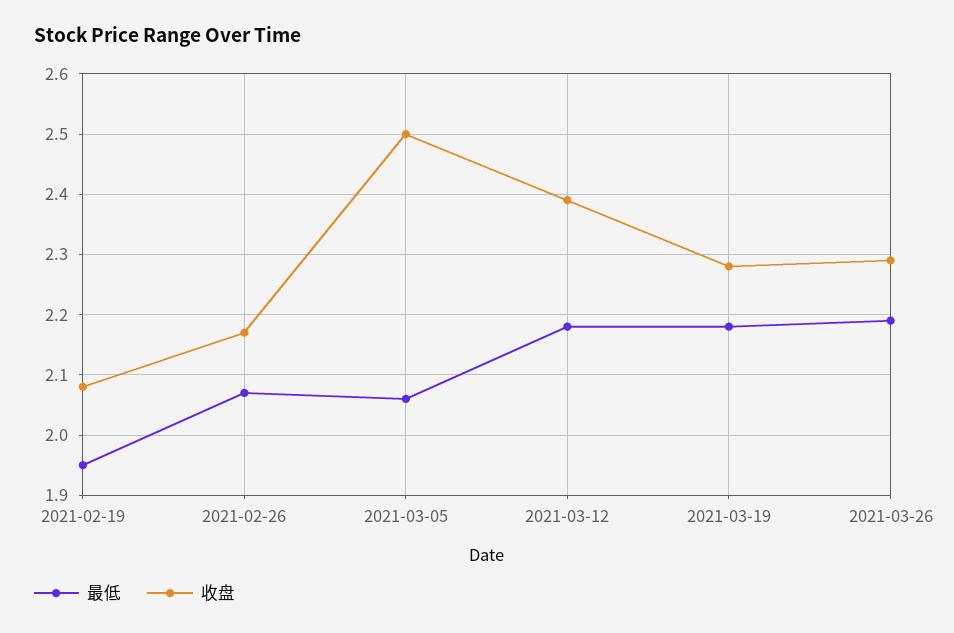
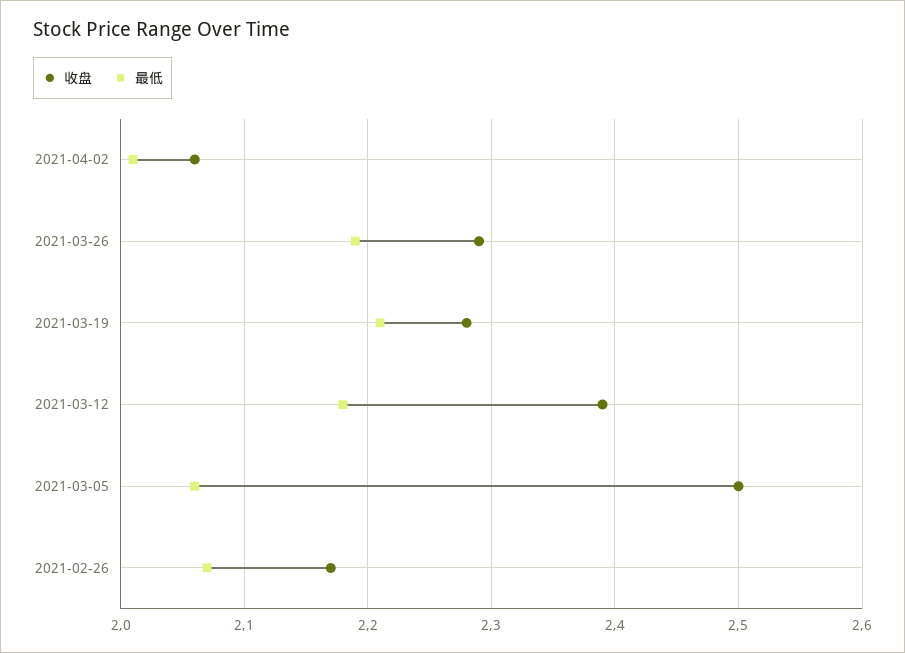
最低, 2021-02-19: 1.95 -> none
收盘, 2021-02-19: 2.08 -> none
最低, 2021-03-19: 2.18 -> 2.21
收盘, 2021-04-02: none -> 2.06
最低, 2021-04-02: none -> 2.01

